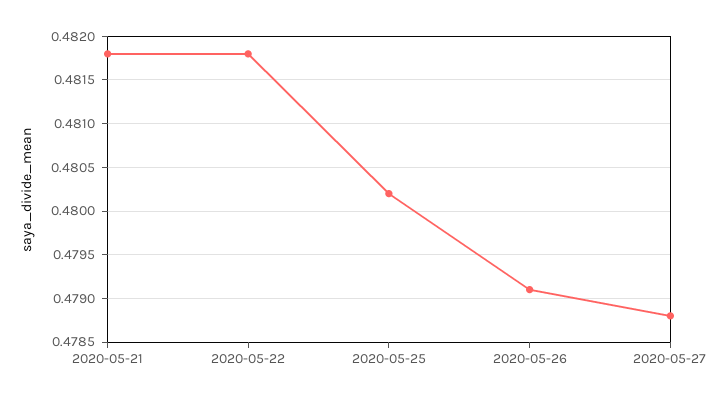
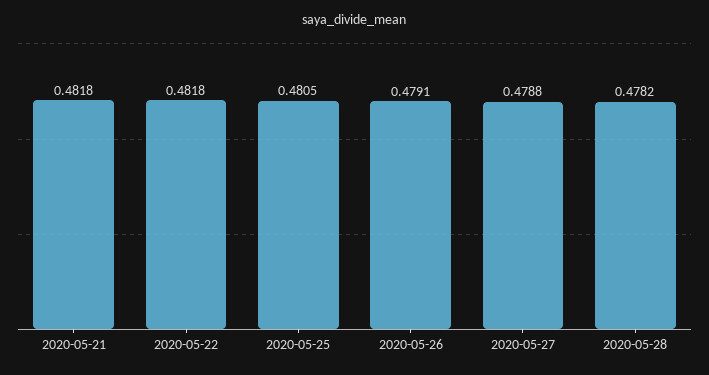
2020-05-25: 0.4802 -> 0.4805
2020-05-28: none -> 0.4782

